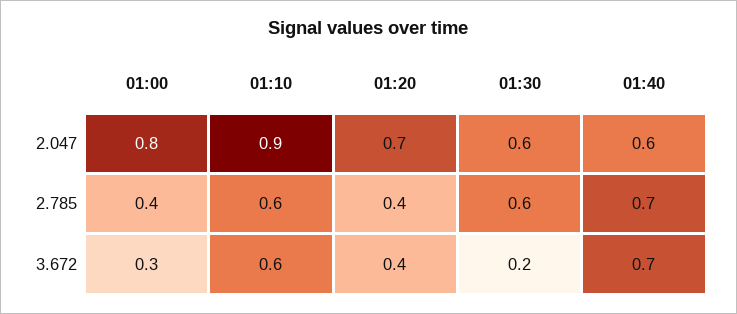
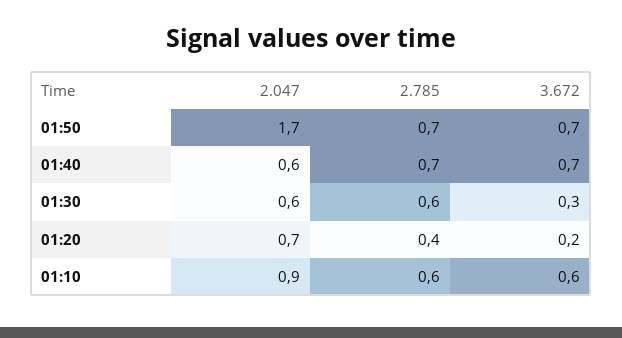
01:00, 2.047: 0.8 -> none
01:00, 2.785: 0.4 -> none
01:00, 3.672: 0.3 -> none
01:20, 3.672: 0.4 -> 0.2
01:30, 3.672: 0.2 -> 0.3
01:50, 2.047: none -> 1.7
01:50, 2.785: none -> 0.7
01:50, 3.672: none -> 0.7

